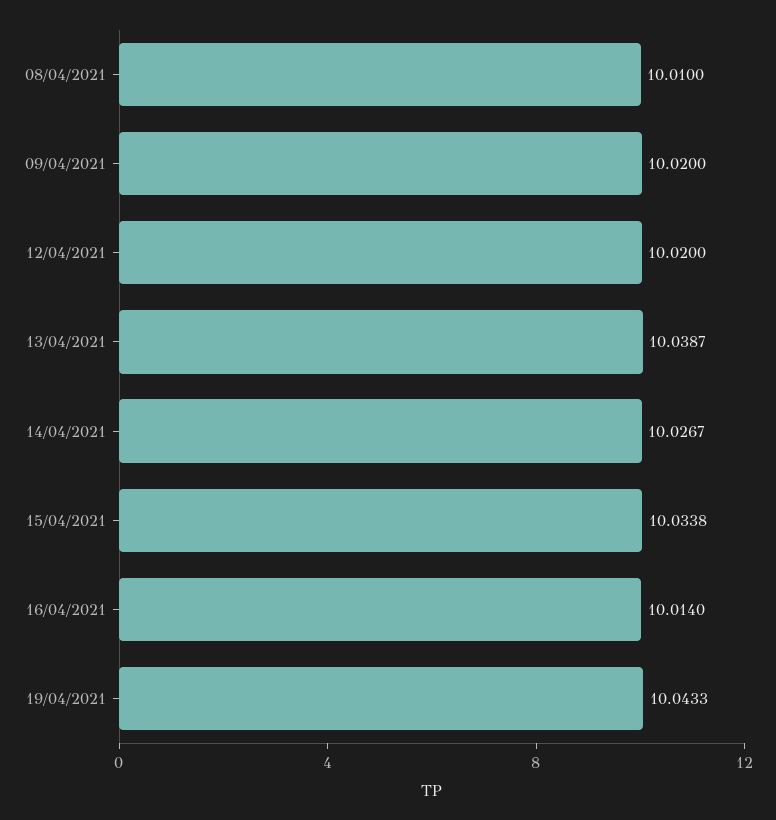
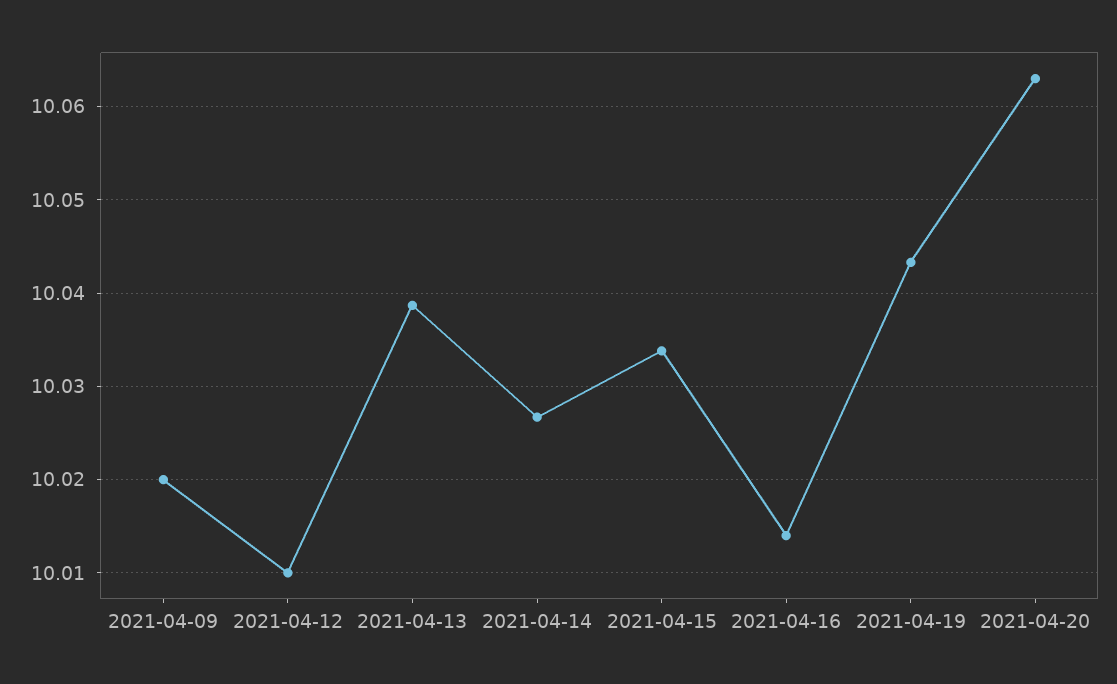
08/04/2021: 10.01 -> none
12/04/2021: 10.02 -> 10.01
2021-04-20: none -> 10.063

